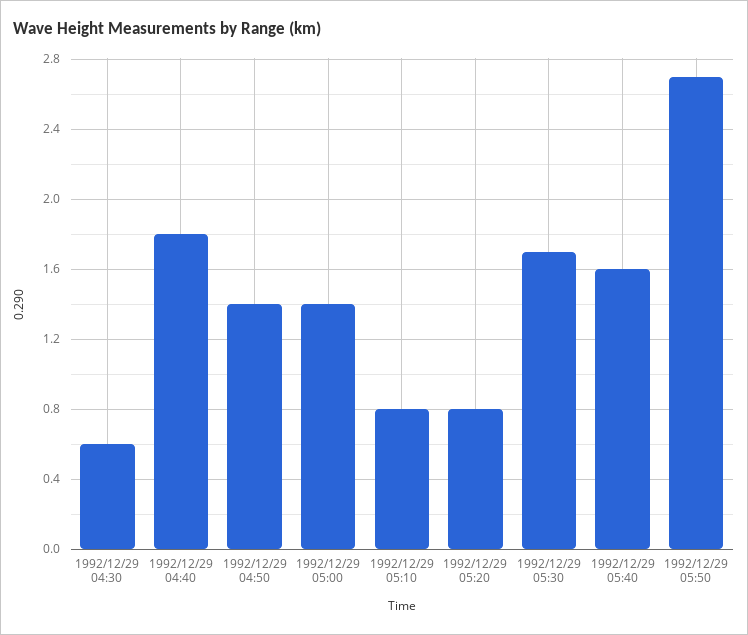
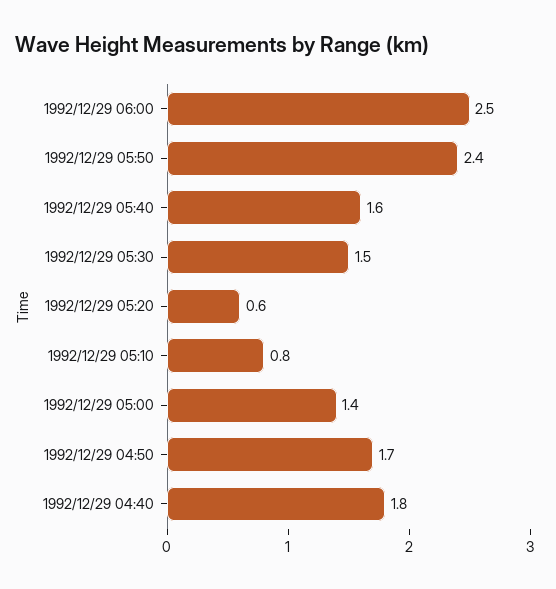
1992/12/29 04:30: 0.6 -> none
1992/12/29 04:50: 1.4 -> 1.7
1992/12/29 05:20: 0.8 -> 0.6
1992/12/29 05:30: 1.7 -> 1.5
1992/12/29 05:50: 2.7 -> 2.4
1992/12/29 06:00: none -> 2.5

